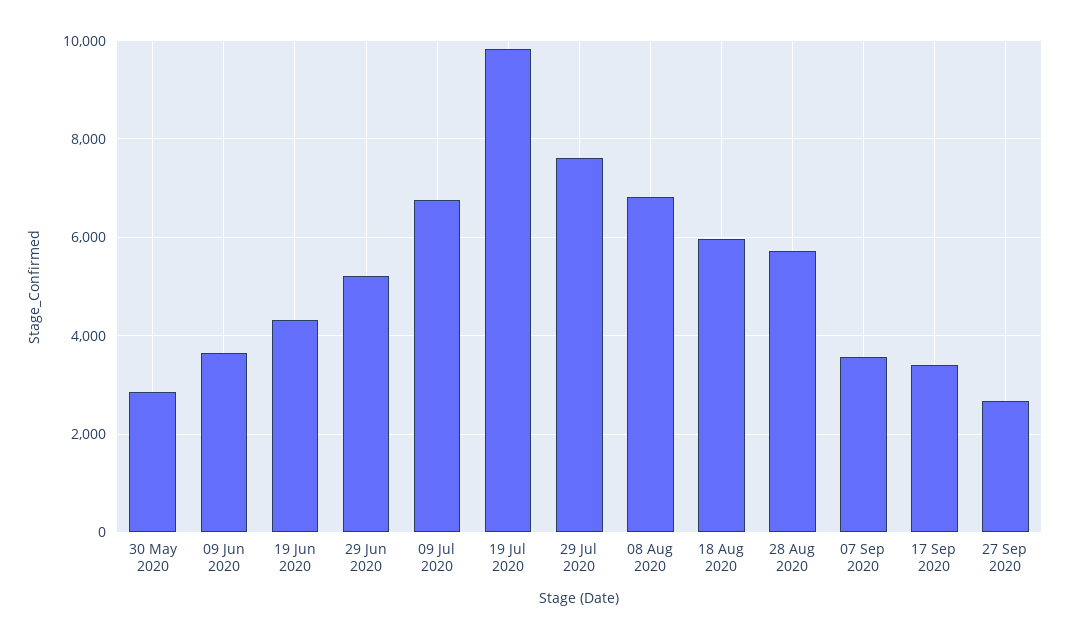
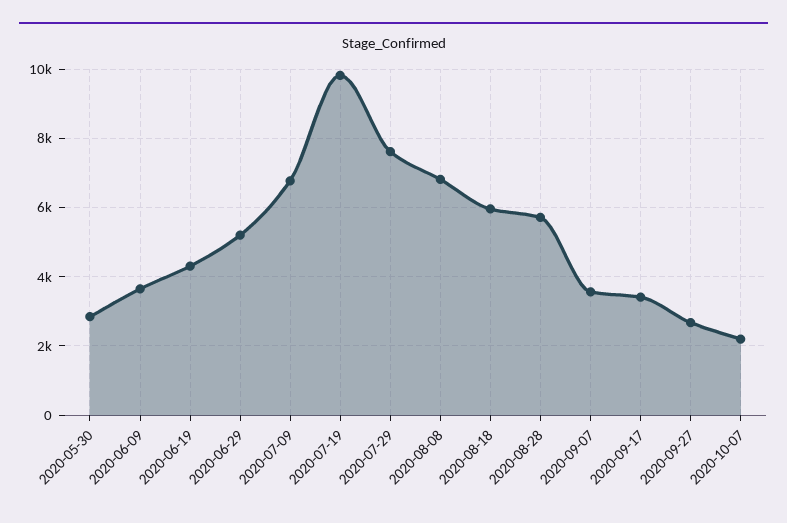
2020-10-07: none -> 2200

